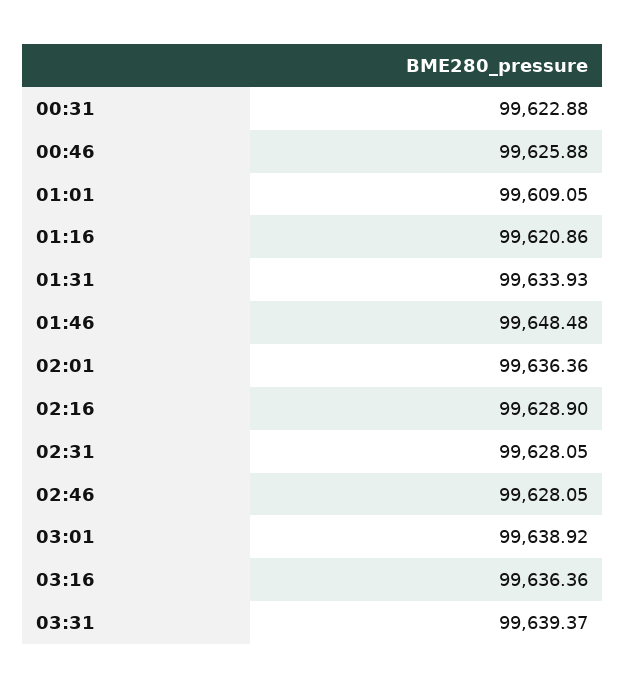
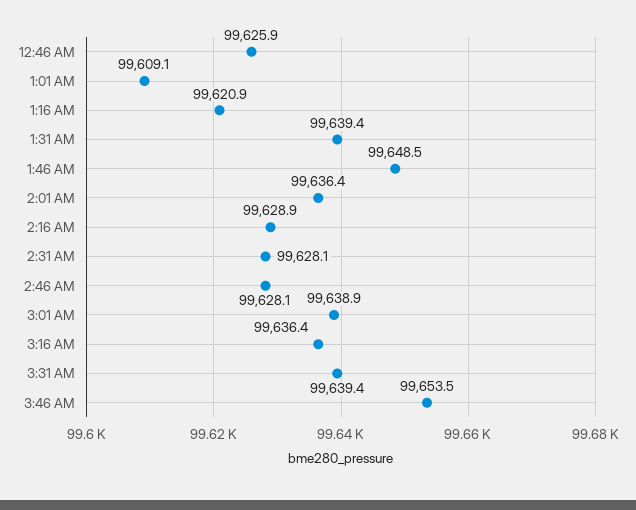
00:31: 99622.88 -> none
01:31: 99633.93 -> 99639.4
3:46 AM: none -> 99653.5

